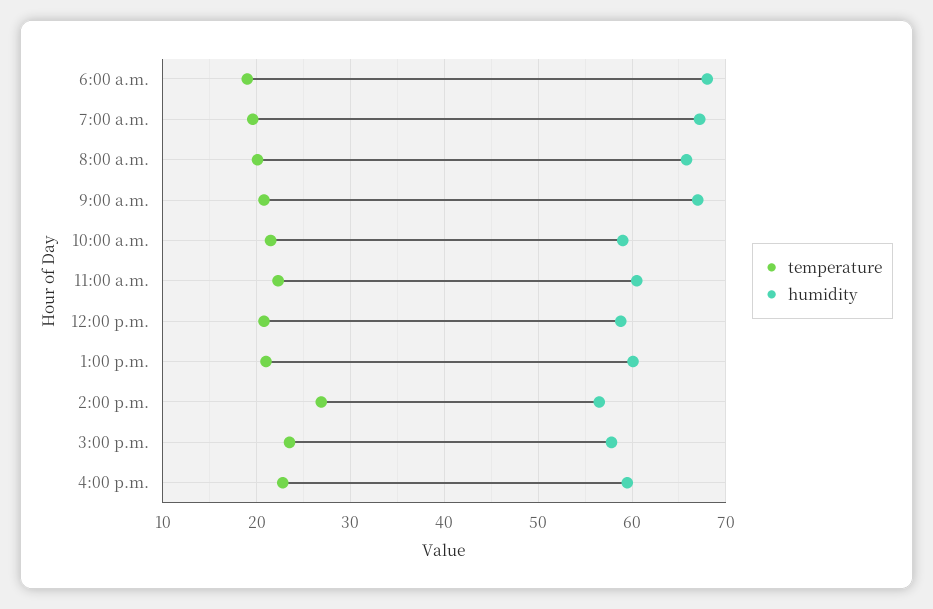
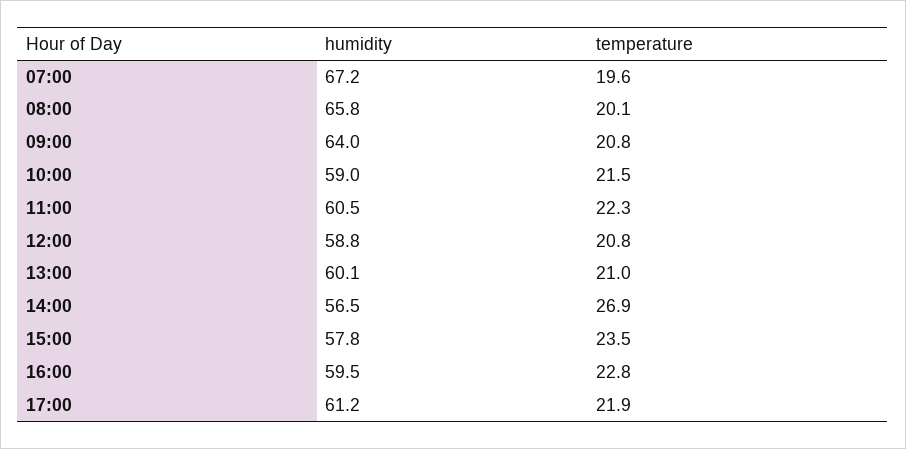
temperature, 6:00 a.m.: 19 -> none
humidity, 6:00 a.m.: 68 -> none
humidity, 9:00 a.m.: 67 -> 64
humidity, 17:00: none -> 61.2
temperature, 17:00: none -> 21.9

